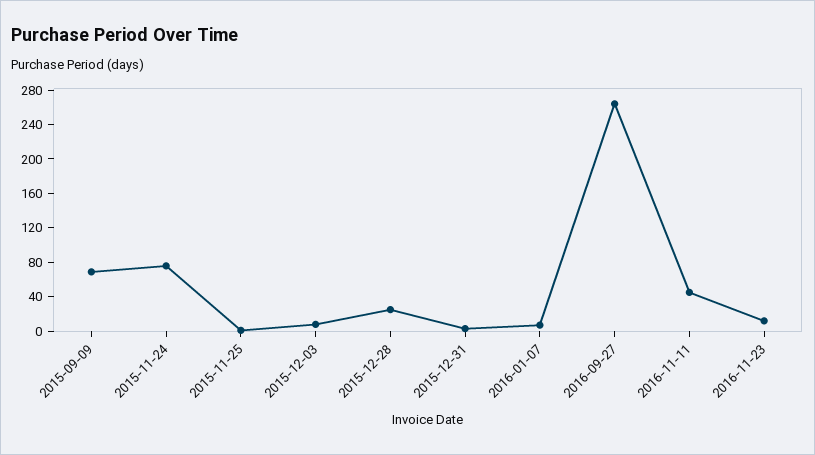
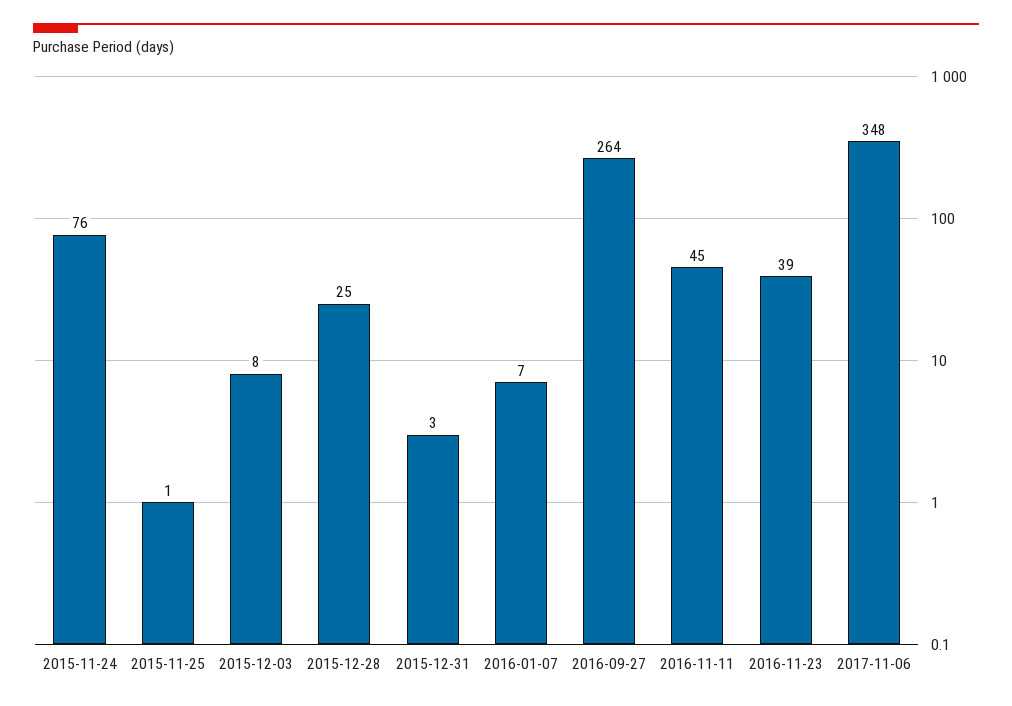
2015-09-09: 70 -> none
2016-11-23: 10 -> 39
2017-11-06: none -> 348

